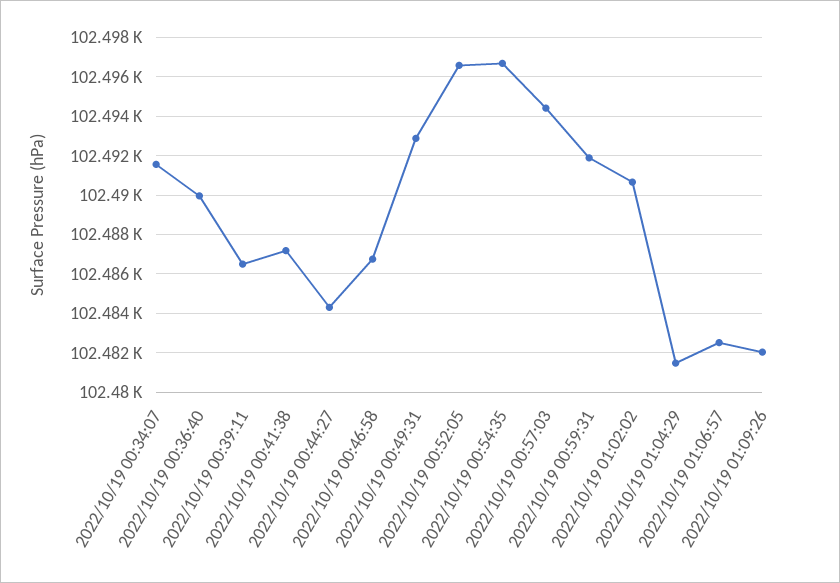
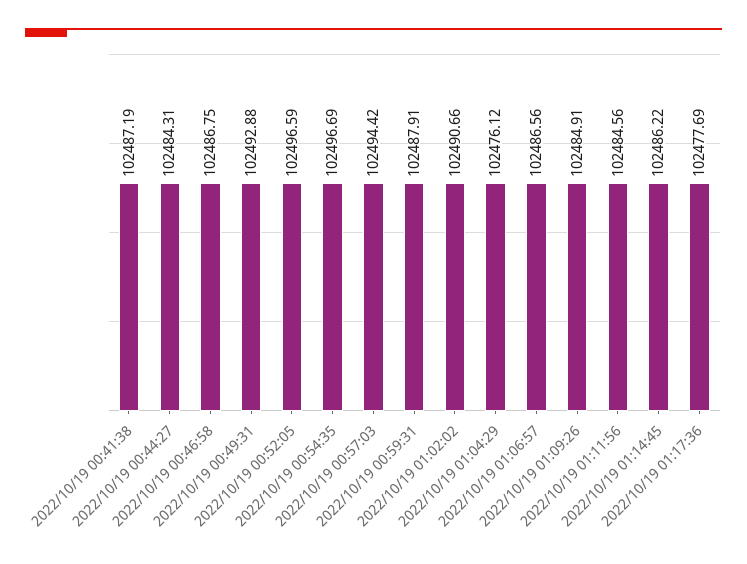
2022/10/19 00:34:07: 102491.5 -> none
2022/10/19 00:36:40: 102490 -> none
2022/10/19 00:39:11: 102486.5 -> none
2022/10/19 00:59:31: 102492 -> 102487.91
2022/10/19 01:04:29: 102481.5 -> 102476.12
2022/10/19 01:06:57: 102482.5 -> 102486.56
2022/10/19 01:09:26: 102482 -> 102484.91
2022/10/19 01:11:56: none -> 102484.56
2022/10/19 01:14:45: none -> 102486.22
2022/10/19 01:17:36: none -> 102477.69

